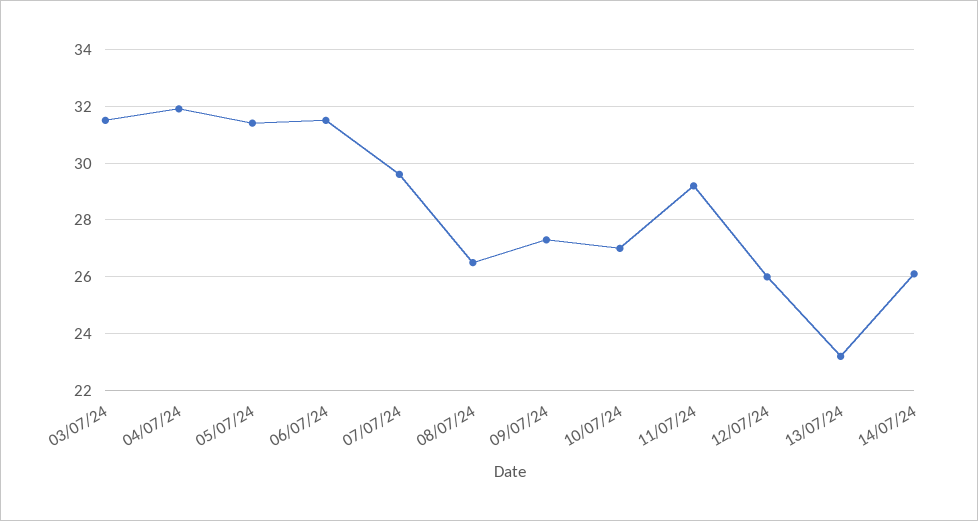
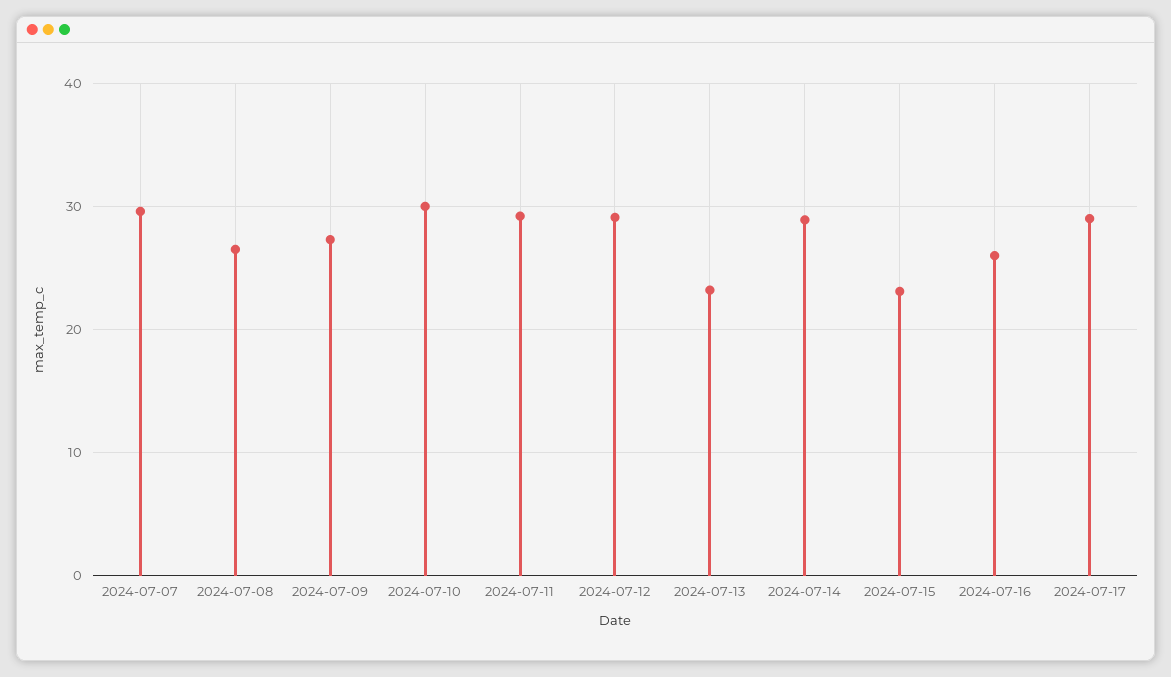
03/07/24: 31.5 -> none
04/07/24: 32 -> none
05/07/24: 31.5 -> none
06/07/24: 31.5 -> none
10/07/24: 27 -> 30
12/07/24: 26 -> 29
14/07/24: 26 -> 29
2024-07-15: none -> 23
2024-07-16: none -> 26
2024-07-17: none -> 29

